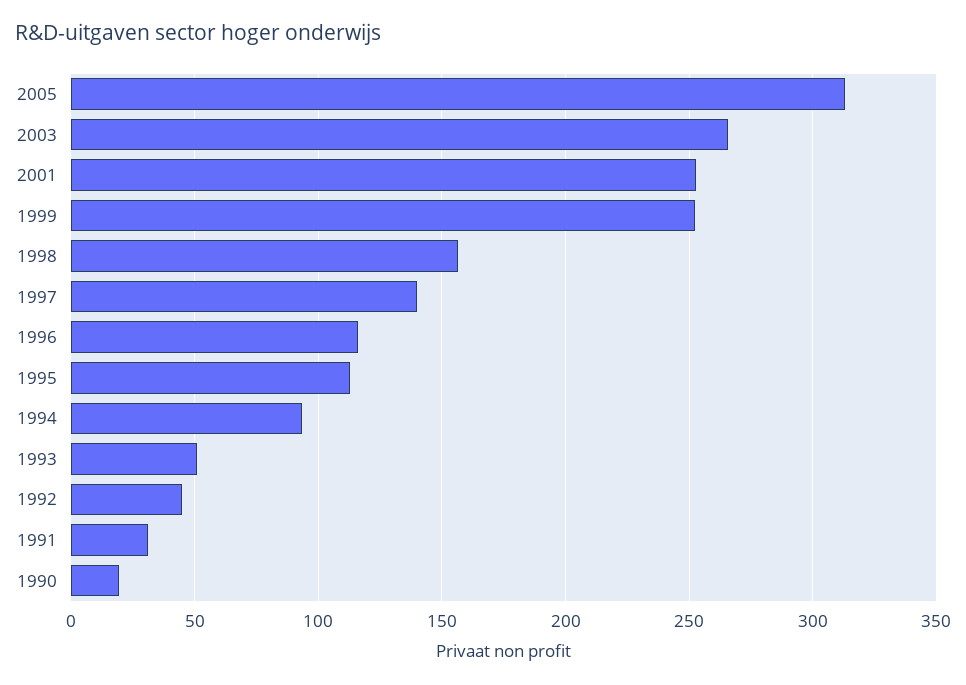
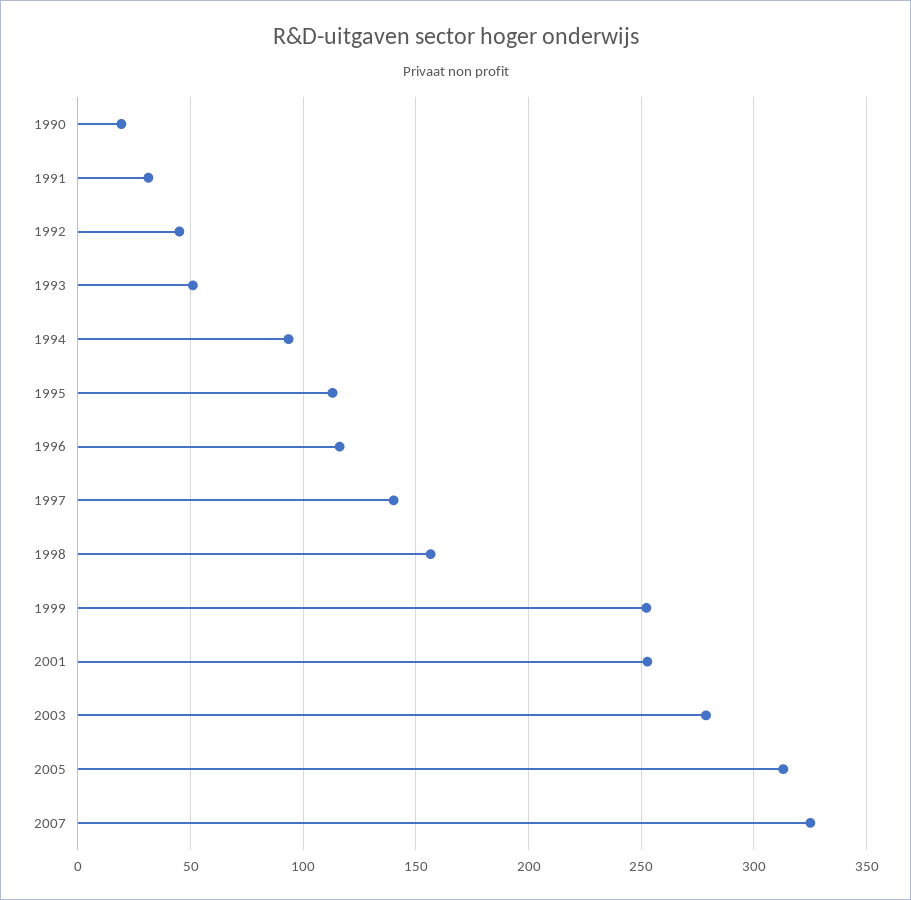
2003: 265 -> 280
2007: none -> 325

